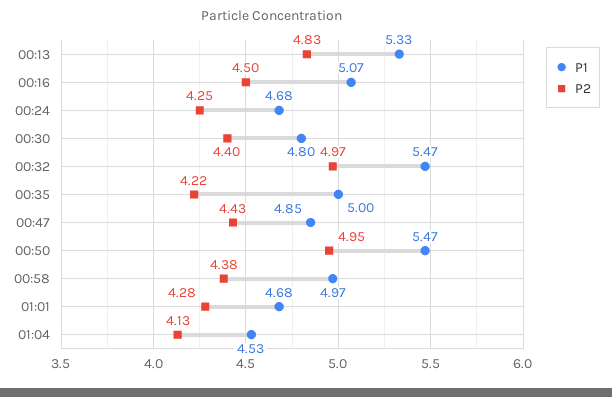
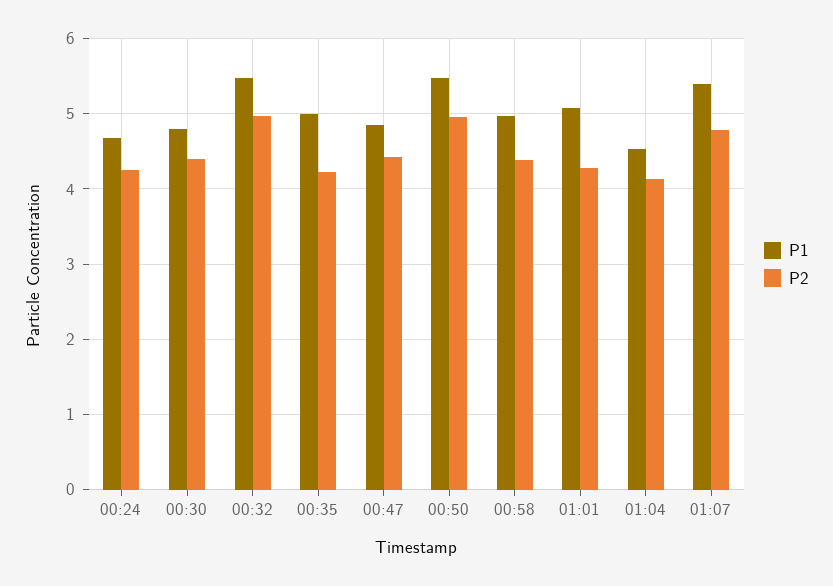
P1, 00:13: 5.33 -> none
P2, 00:13: 4.83 -> none
P1, 00:16: 5.07 -> none
P2, 00:16: 4.5 -> none
P1, 01:01: 4.68 -> 5.1
P1, 01:07: none -> 5.4
P2, 01:07: none -> 4.8

